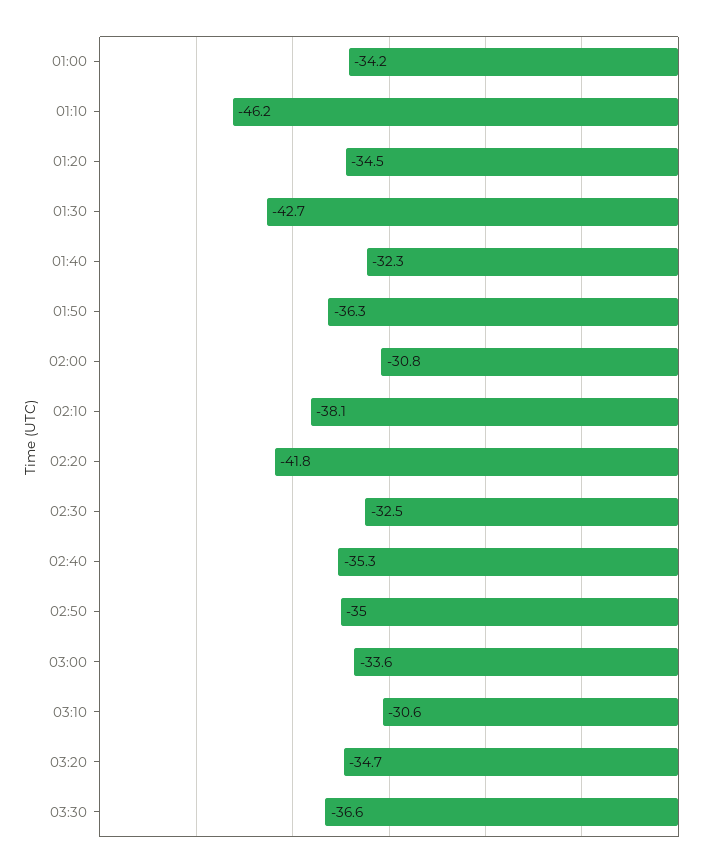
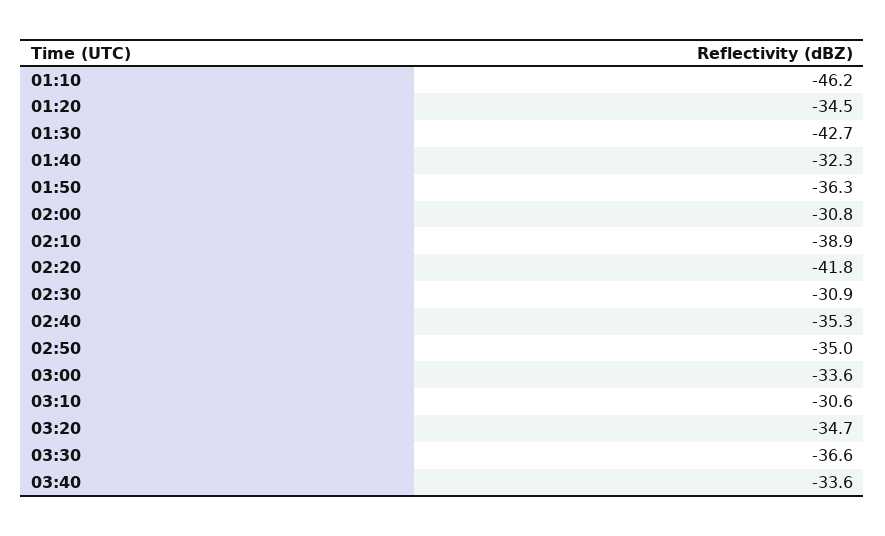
01:00: -34.2 -> none
02:10: -38.1 -> -38.9
02:30: -32.5 -> -30.9
03:40: none -> -33.6

